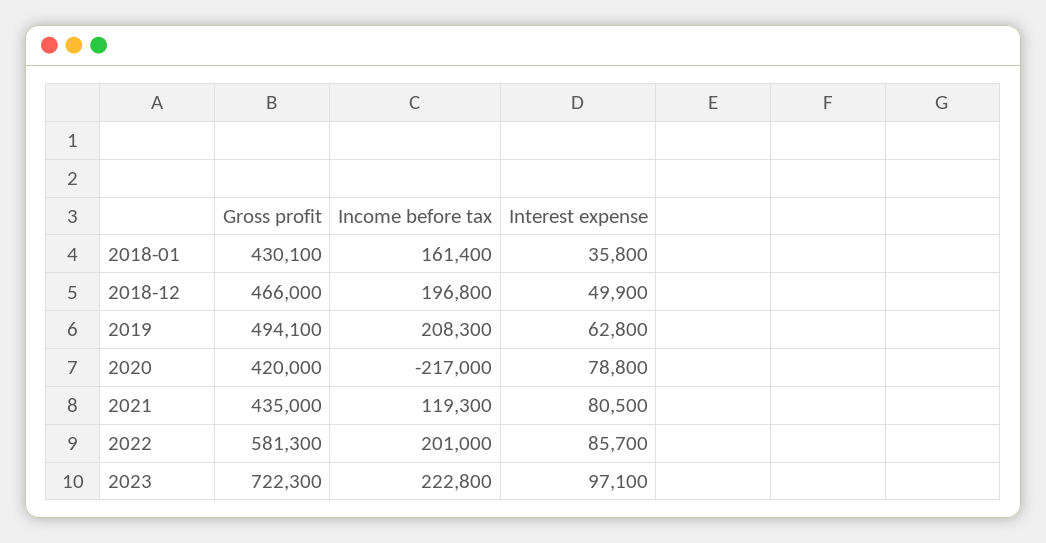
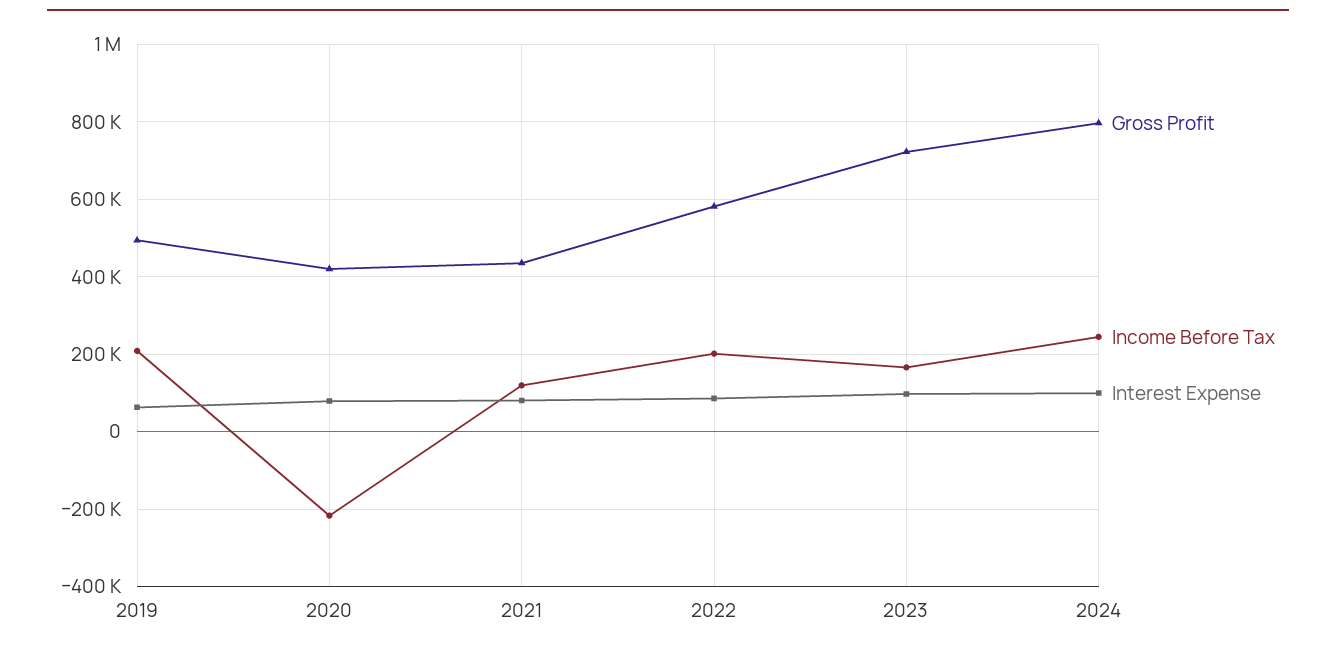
Gross profit, 2018-01: 430100 -> none
Income before tax, 2018-01: 161400 -> none
Interest expense, 2018-01: 35800 -> none
Gross profit, 2018-12: 466000 -> none
Income before tax, 2018-12: 196800 -> none
Interest expense, 2018-12: 49900 -> none
Income before tax, 2023: 222800 -> 160000
Gross profit, 2024: none -> 800000
Income before tax, 2024: none -> 240000
Interest expense, 2024: none -> 100000

